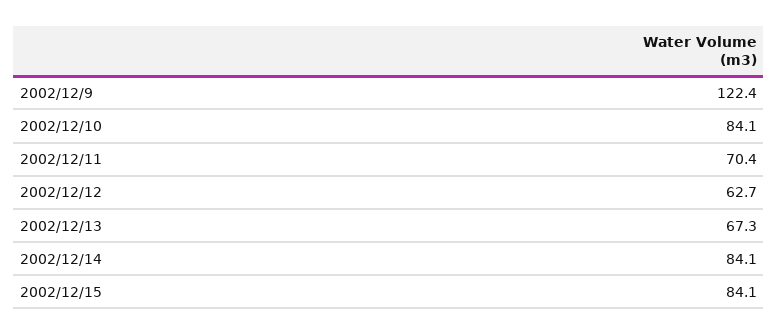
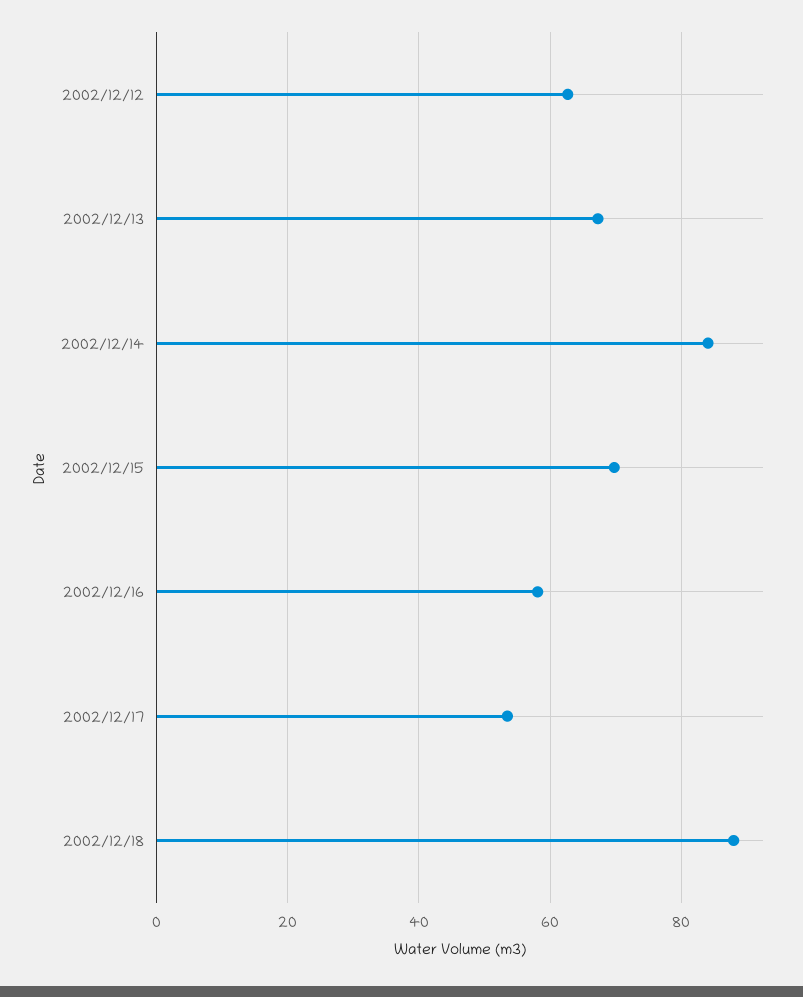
2002/12/9: 122.4 -> none
2002/12/10: 84.1 -> none
2002/12/11: 70.4 -> none
2002/12/15: 84.1 -> 70
2002/12/16: none -> 58
2002/12/17: none -> 54
2002/12/18: none -> 88

